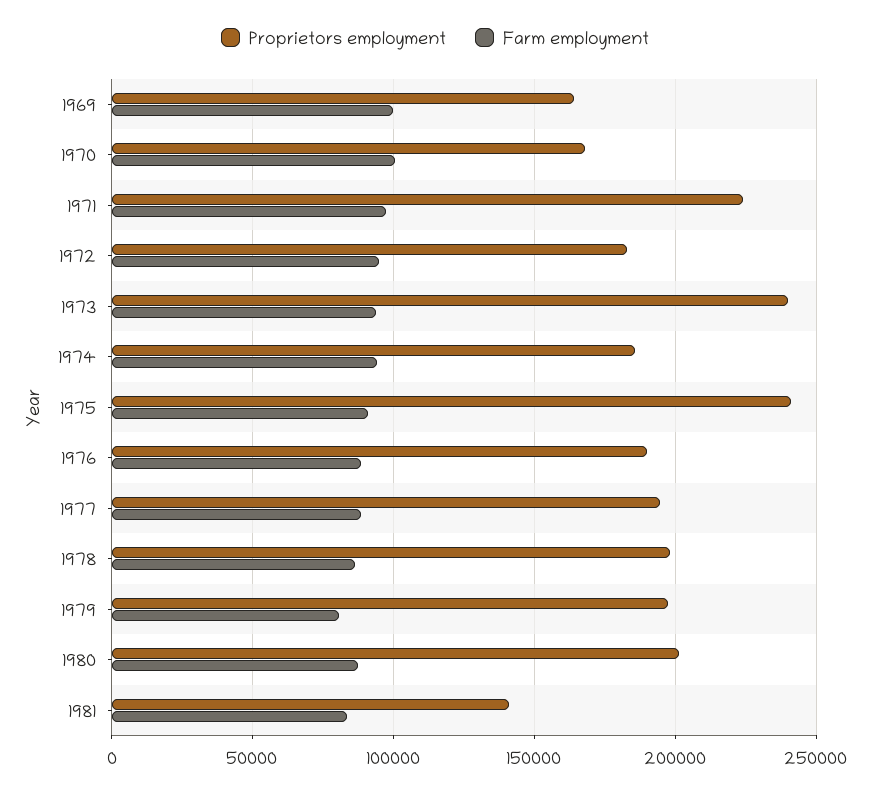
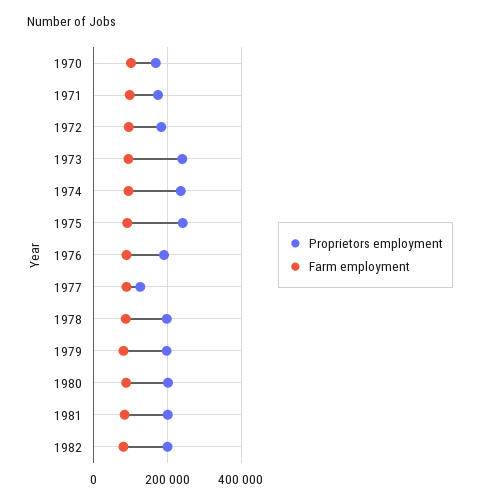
Proprietors employment, 1969: 165000 -> none
Farm employment, 1969: 100000 -> none
Proprietors employment, 1971: 225000 -> 180000
Proprietors employment, 1974: 185000 -> 240000
Proprietors employment, 1977: 195000 -> 120000
Proprietors employment, 1981: 140000 -> 200000
Proprietors employment, 1982: none -> 200000
Farm employment, 1982: none -> 80000

